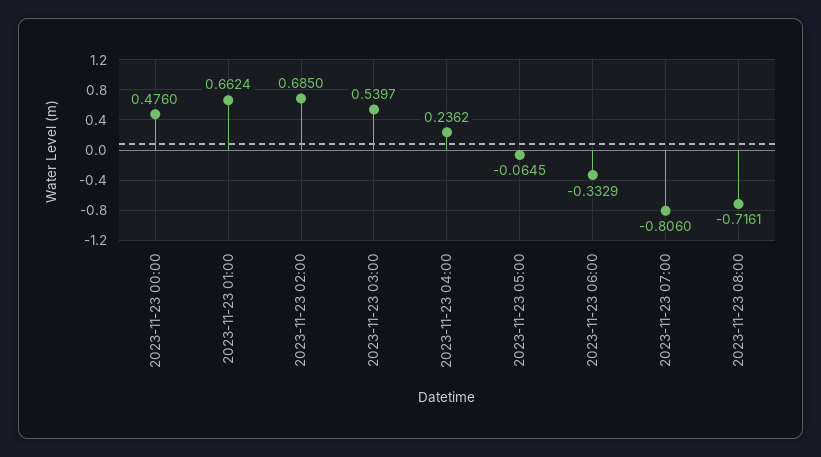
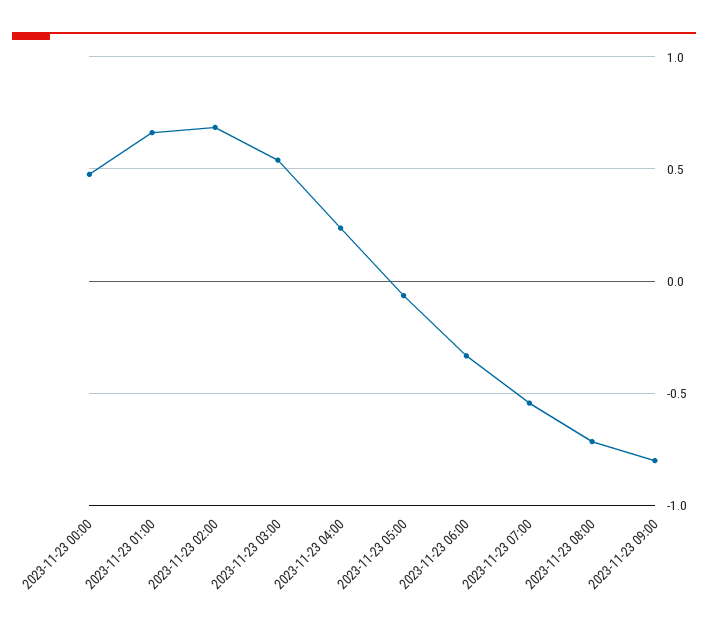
2023-11-23 07:00: -0.806 -> -0.55
2023-11-23 09:00: none -> -0.8

